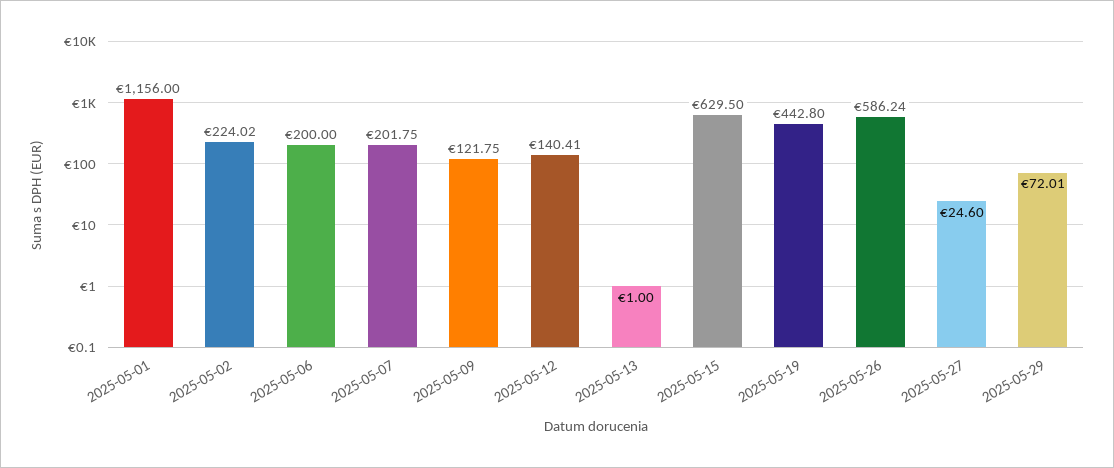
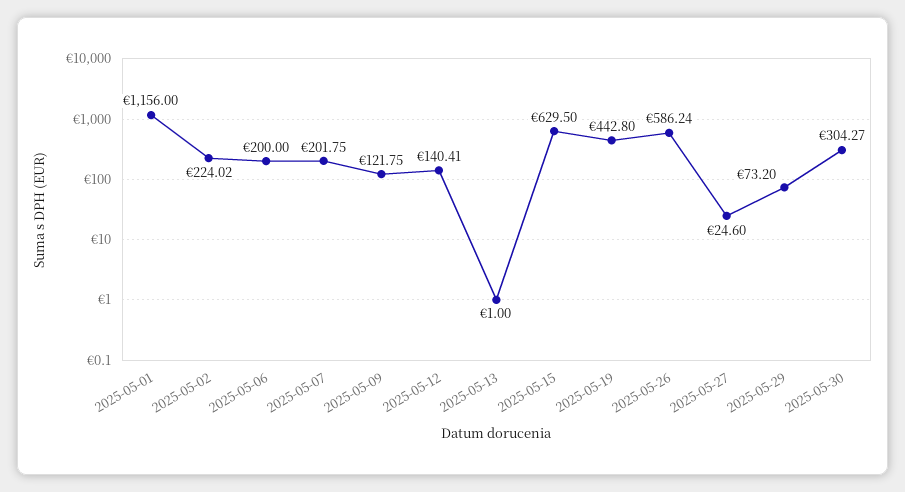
2025-05-29: 72.01 -> 73.2
2025-05-30: none -> 304.27

